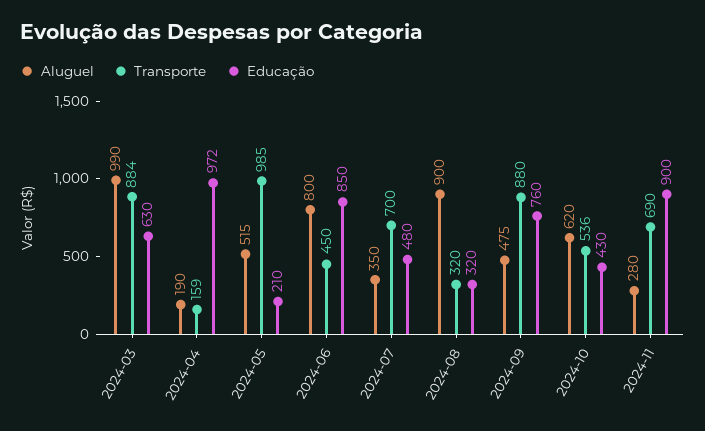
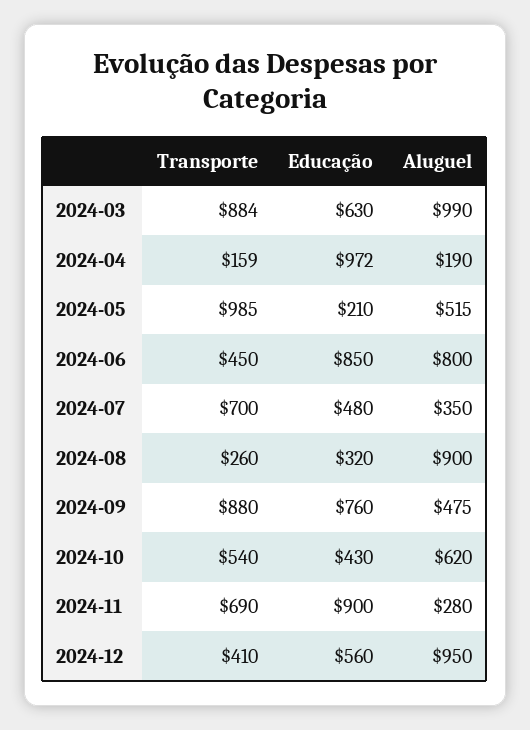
Transporte, 2024-08: 320 -> 260
Transporte, 2024-10: 536 -> 540
Transporte, 2024-12: none -> 410
Educação, 2024-12: none -> 560
Aluguel, 2024-12: none -> 950

